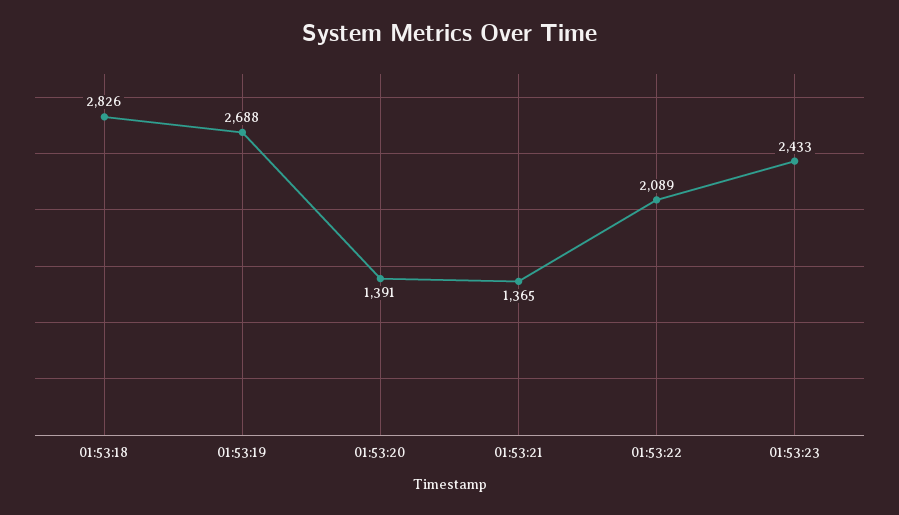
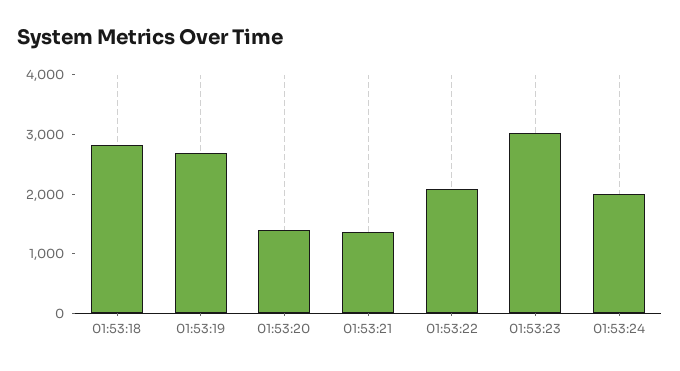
01:53:23: 2433 -> 3000
01:53:24: none -> 2000

